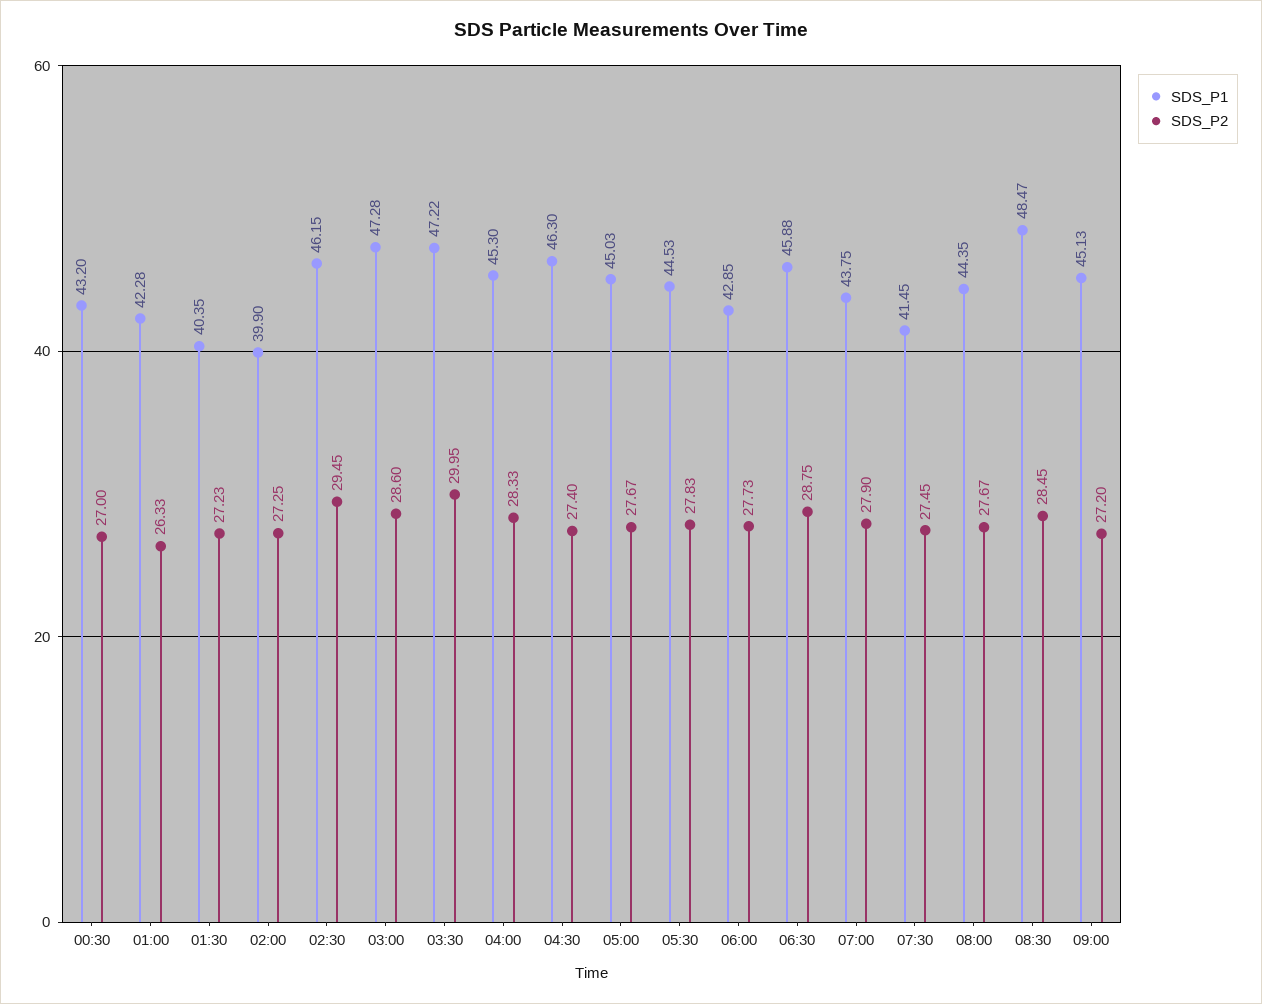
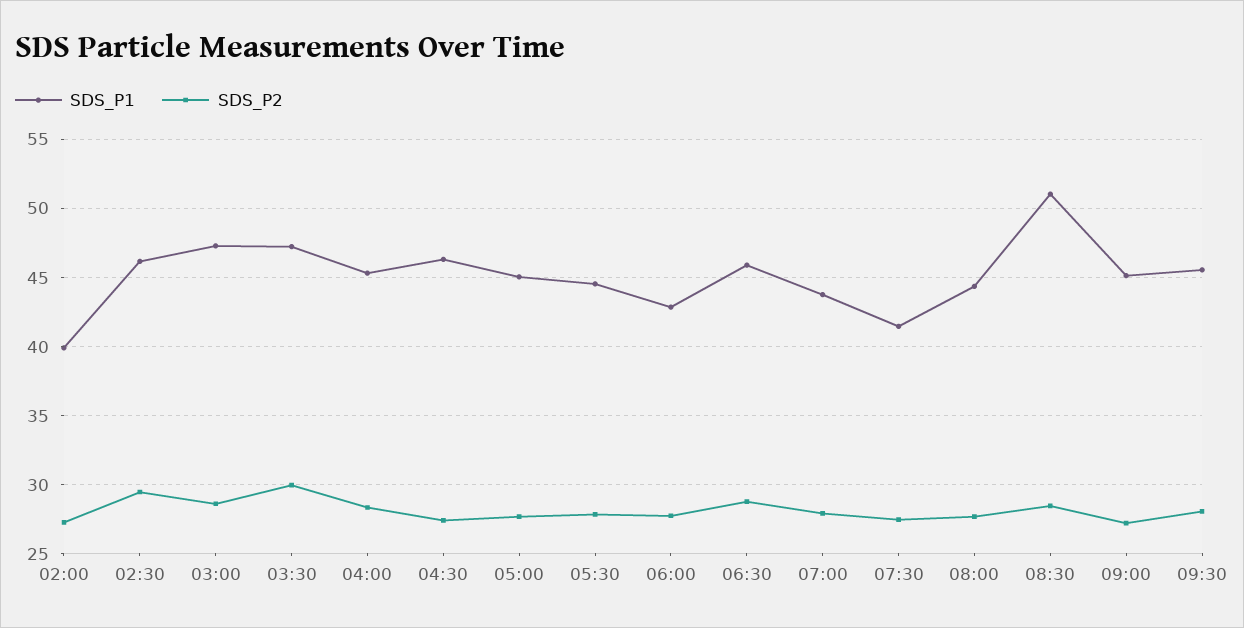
SDS_P1, 00:30: 43.2 -> none
SDS_P2, 00:30: 27 -> none
SDS_P1, 01:00: 42.28 -> none
SDS_P2, 01:00: 26.33 -> none
SDS_P1, 01:30: 40.35 -> none
SDS_P2, 01:30: 27.23 -> none
SDS_P1, 08:30: 48.47 -> 51
SDS_P1, 09:30: none -> 45.5
SDS_P2, 09:30: none -> 28

